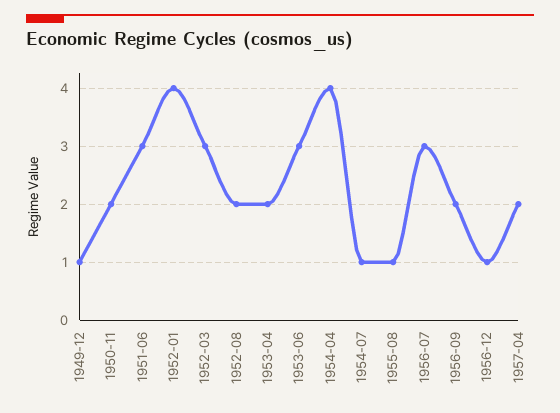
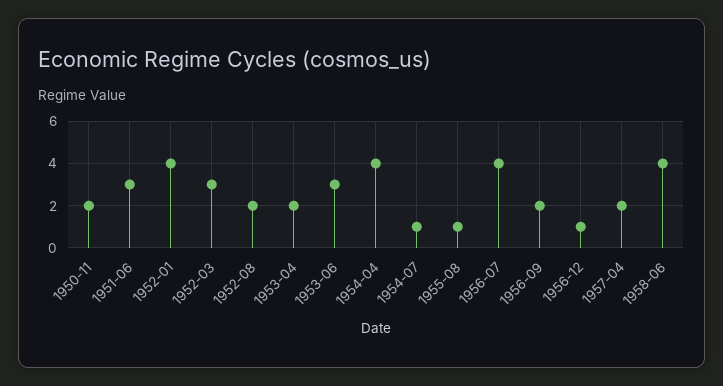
1949-12: 1 -> none
1956-07: 3 -> 4
1958-06: none -> 4

